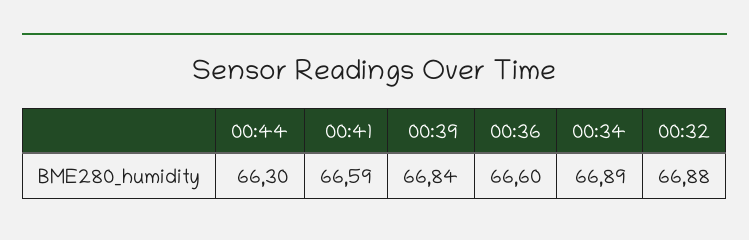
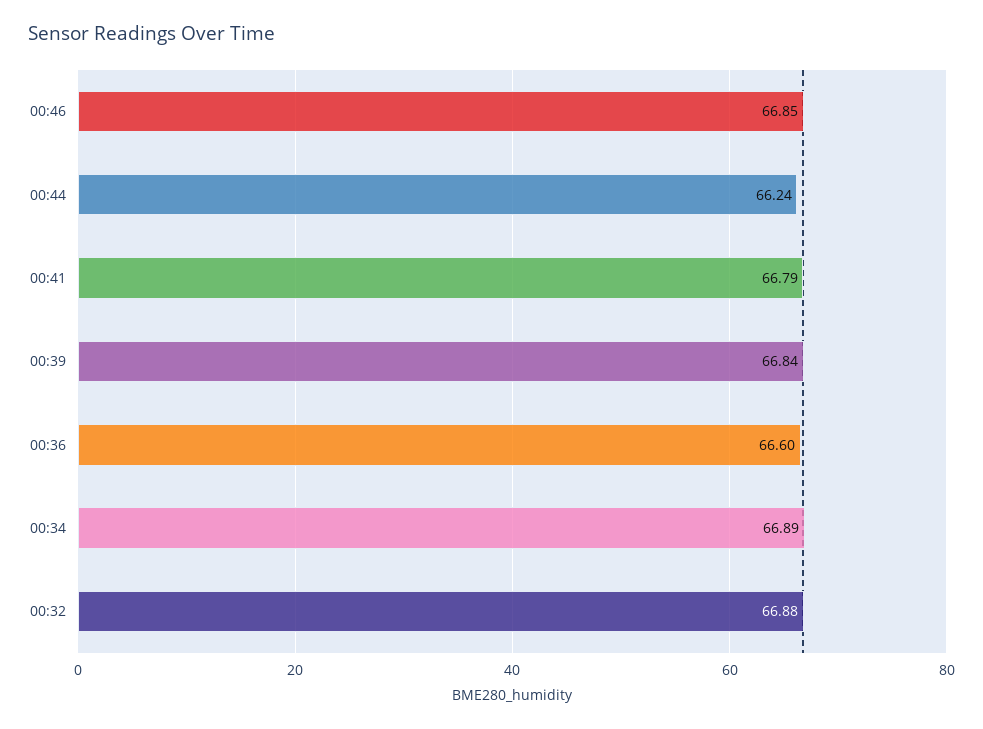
00:44: 66.3 -> 66.24
00:41: 66.59 -> 66.79
00:46: none -> 66.85

